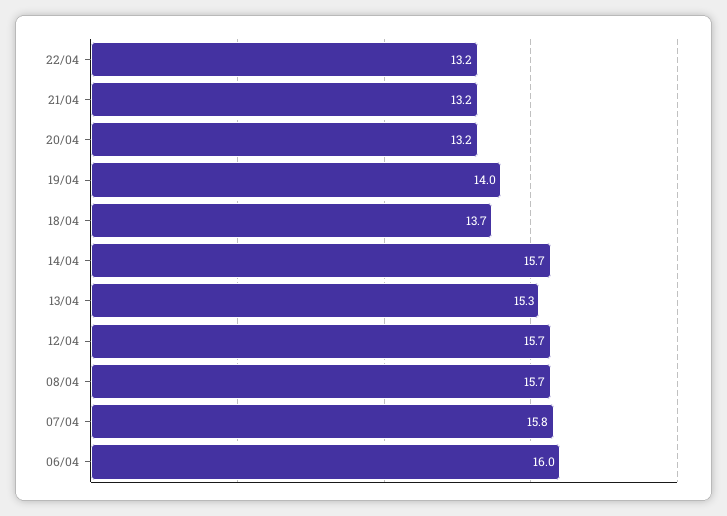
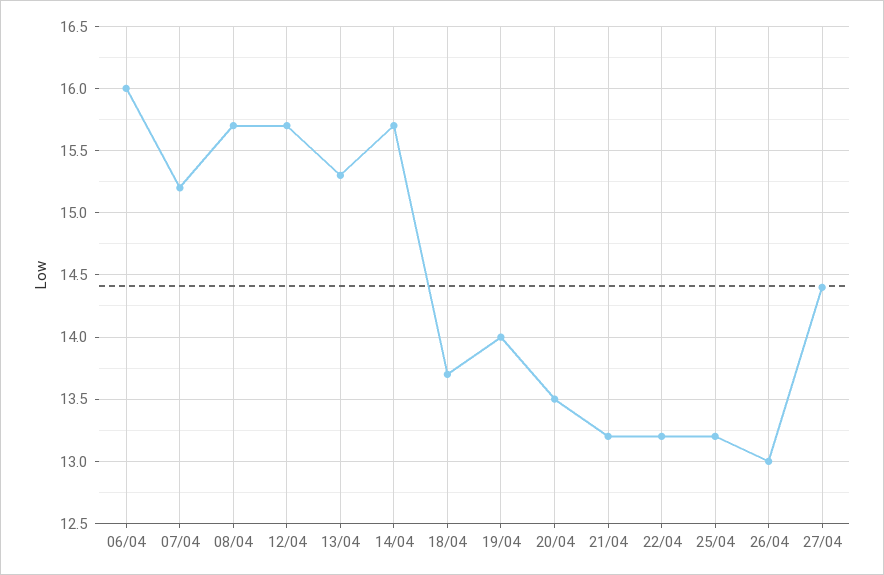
20/04: 13.2 -> 13.5
07/04: 15.8 -> 15.2
25/04: none -> 13.2
26/04: none -> 13
27/04: none -> 14.4

